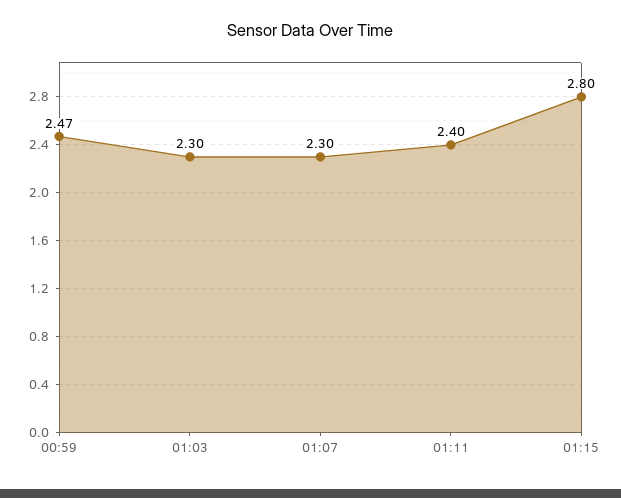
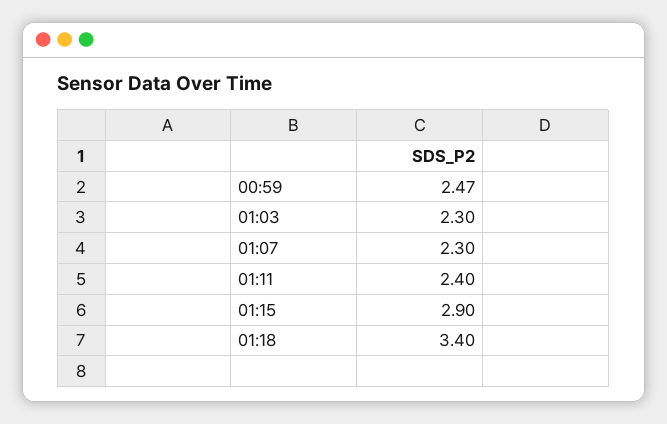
01:15: 2.8 -> 2.9
01:18: none -> 3.4

